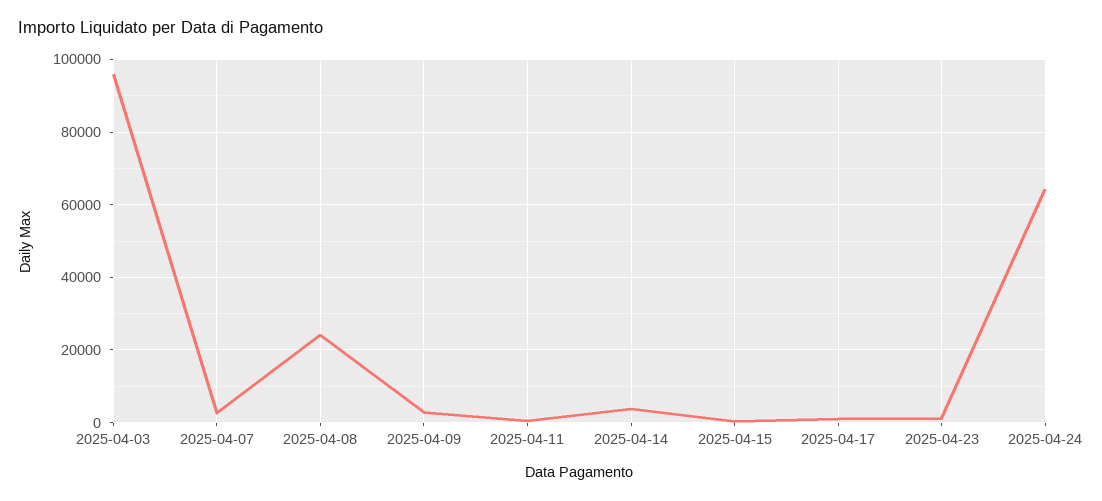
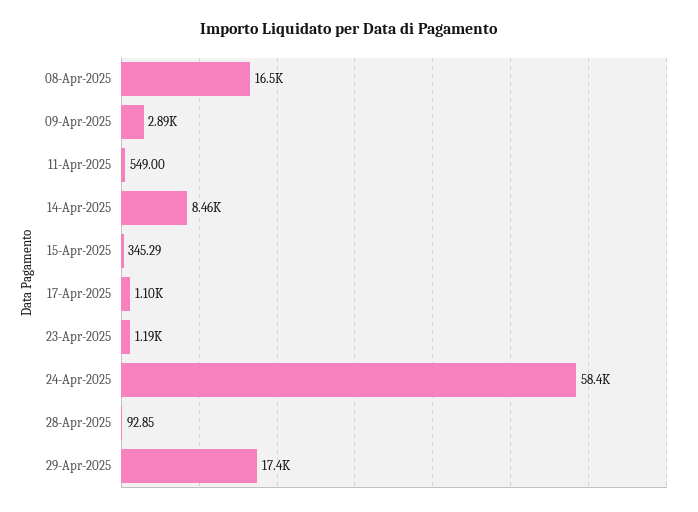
2025-04-03: 96000 -> none
2025-04-07: 2000 -> none
2025-04-08: 24000 -> 16500
2025-04-14: 4000 -> 8460
2025-04-24: 64000 -> 58400
28-Apr-2025: none -> 92.85
29-Apr-2025: none -> 17400

